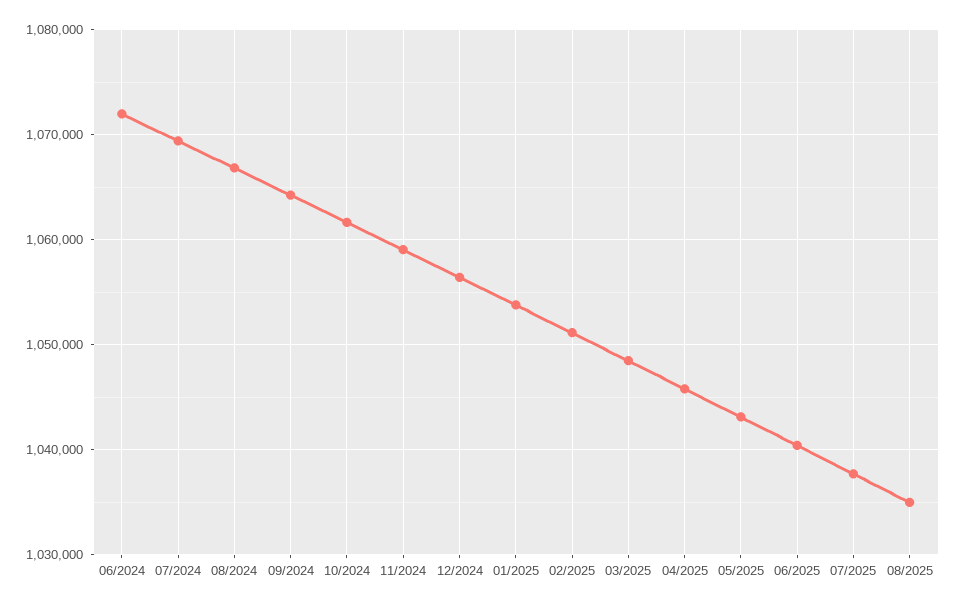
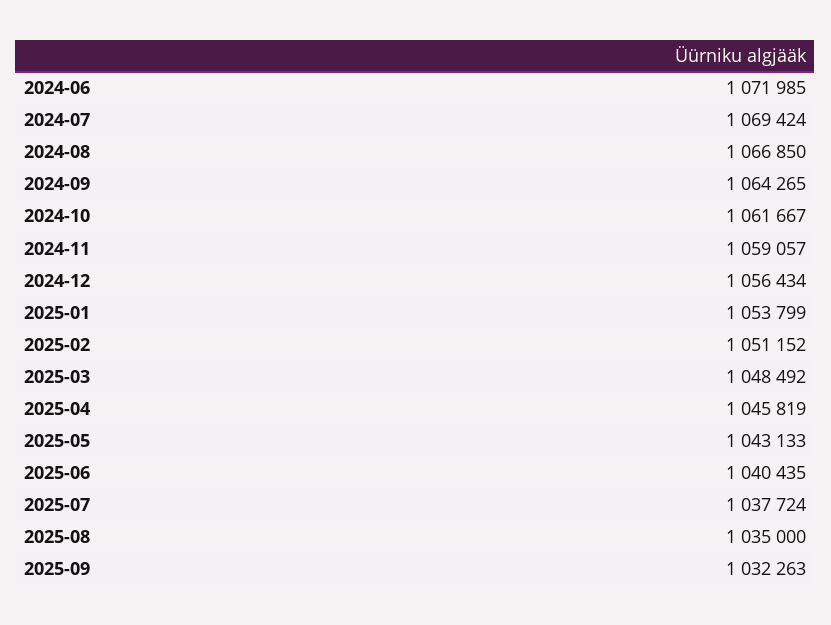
2025-09: none -> 1032263

